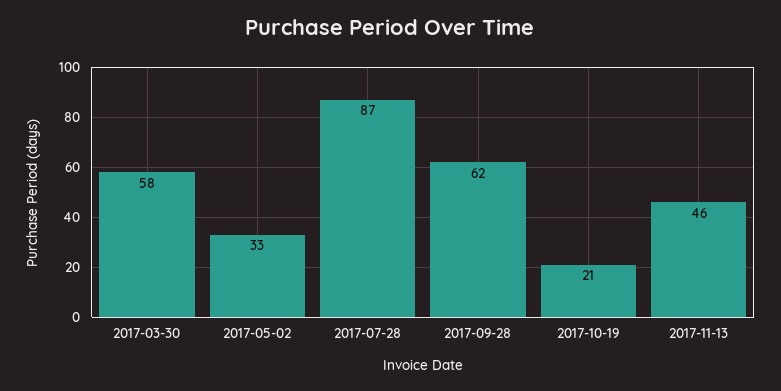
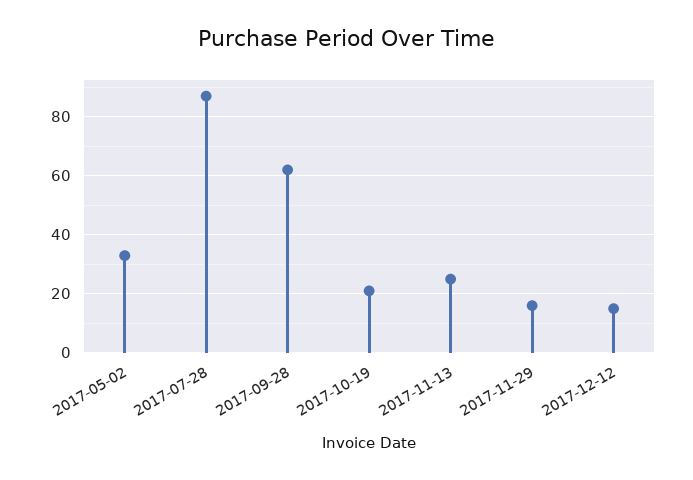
2017-03-30: 58 -> none
2017-11-13: 46 -> 25
2017-11-29: none -> 15
2017-12-12: none -> 15

